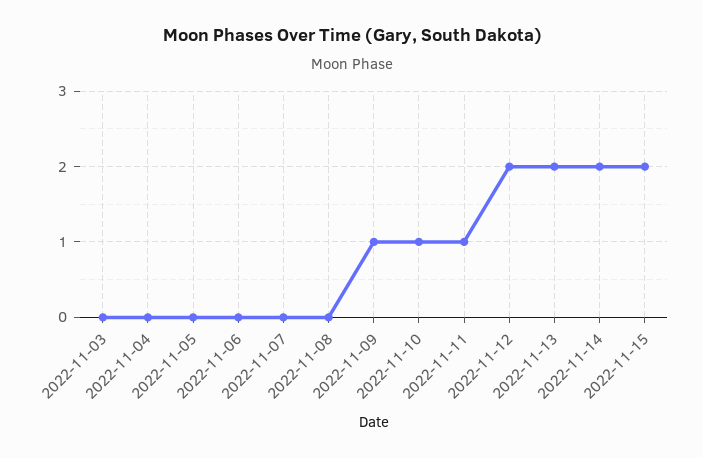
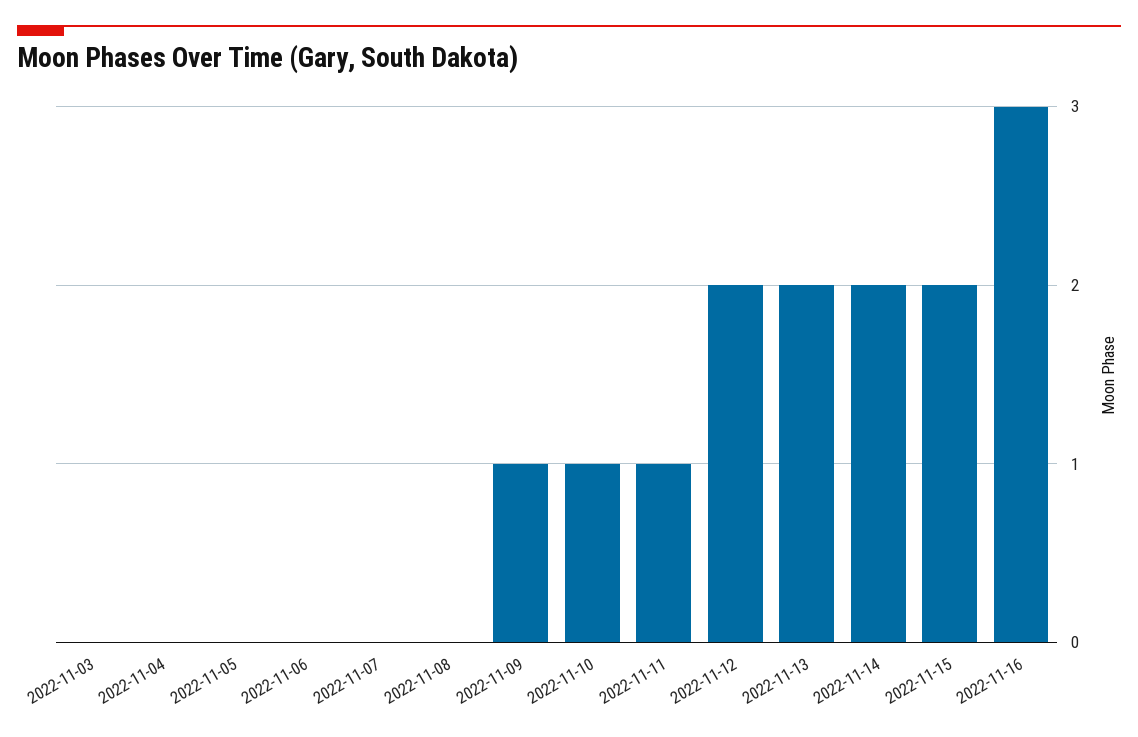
2022-11-16: none -> 3

